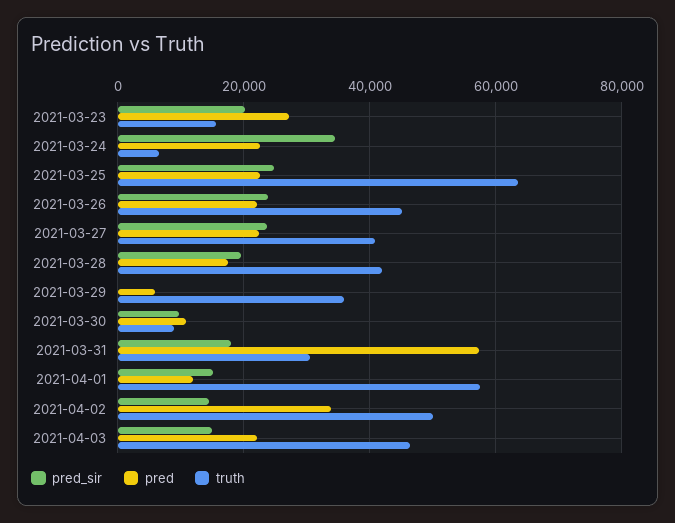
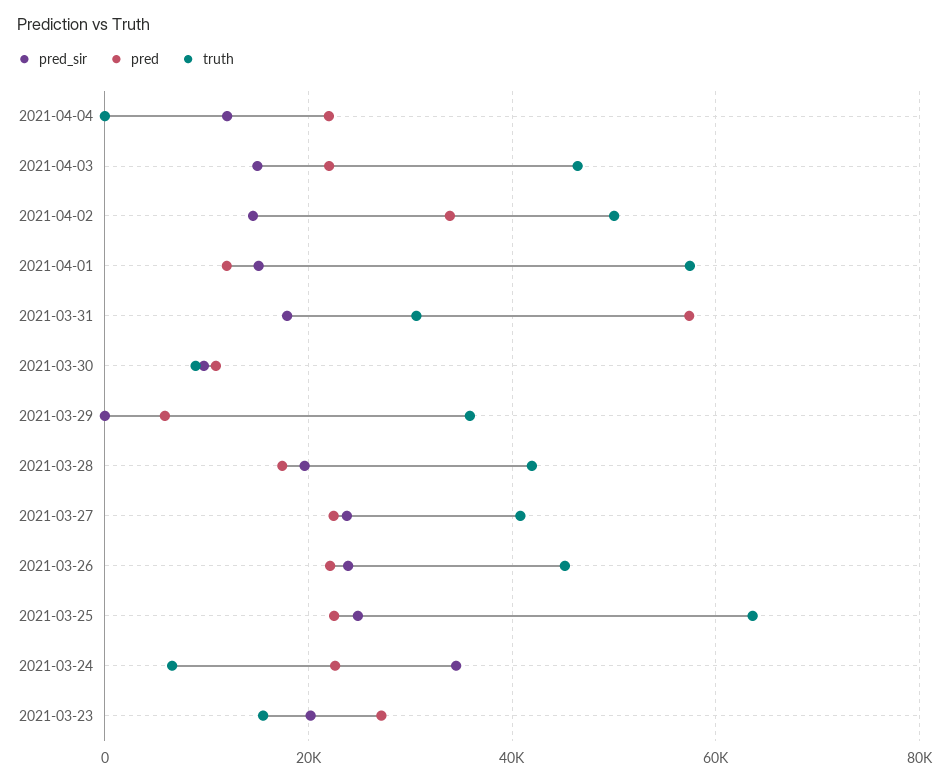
pred_sir, 2021-04-04: none -> 12000
pred, 2021-04-04: none -> 22000
truth, 2021-04-04: none -> 0

